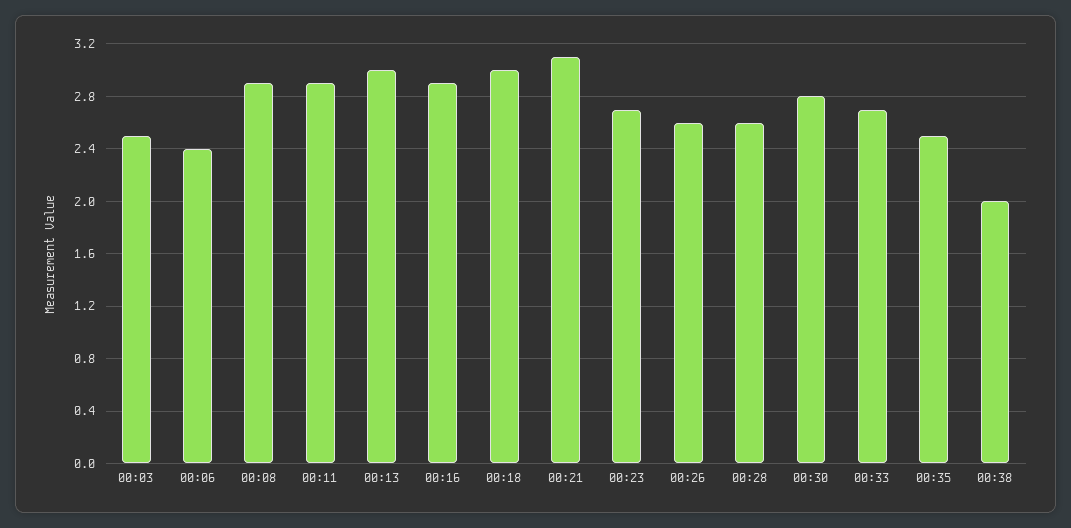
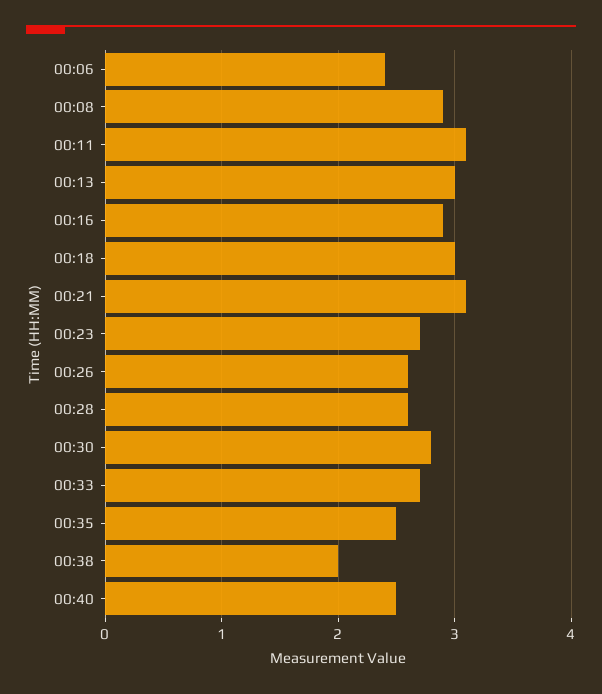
00:03: 2.5 -> none
00:11: 2.9 -> 3.1
00:40: none -> 2.5

